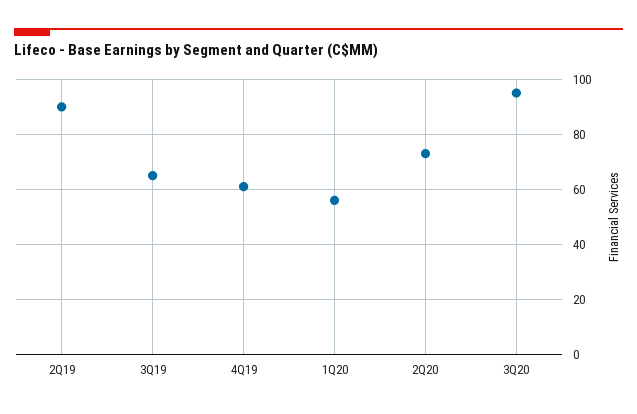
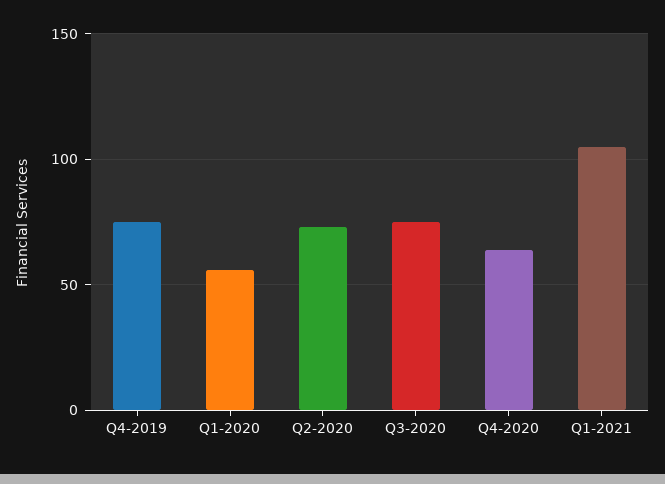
2Q19: 90 -> none
3Q19: 65 -> none
4Q19: 60 -> 75
3Q20: 95 -> 75
Q4-2020: none -> 65
Q1-2021: none -> 105

